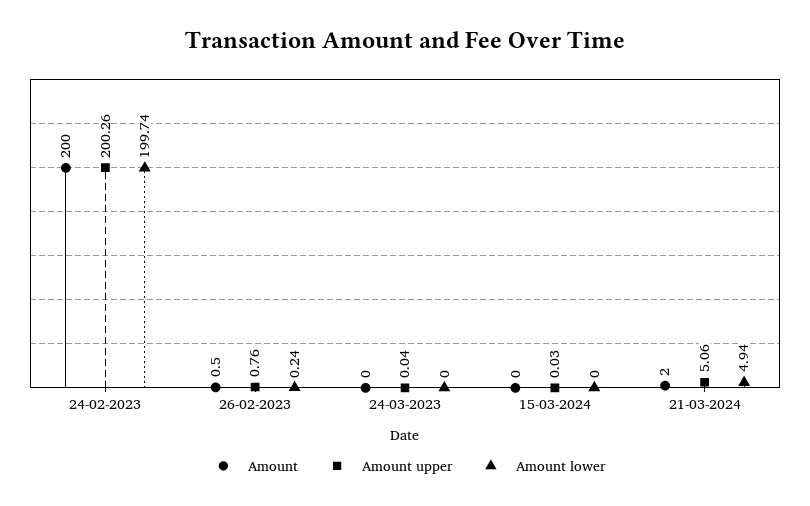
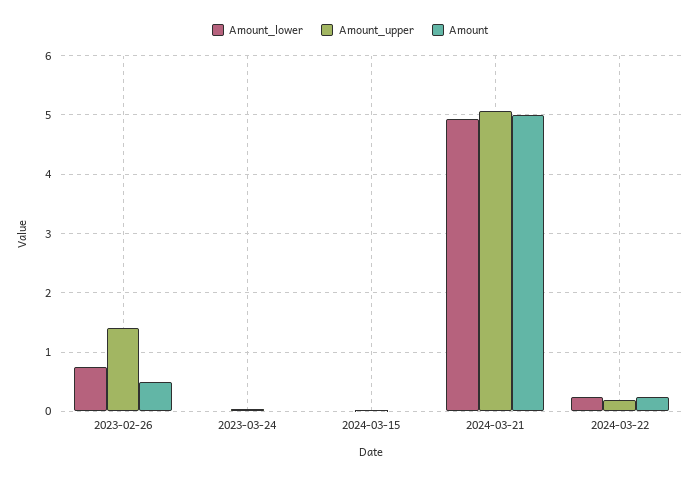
Amount, 24-02-2023: 200 -> none
Amount upper, 24-02-2023: 200.26 -> none
Amount lower, 24-02-2023: 199.74 -> none
Amount upper, 26-02-2023: 0.76 -> 1.4
Amount lower, 26-02-2023: 0.24 -> 0.8
Amount, 21-03-2024: 2 -> 5
Amount lower, 2024-03-22: none -> 0.2
Amount upper, 2024-03-22: none -> 0.2
Amount, 2024-03-22: none -> 0.2

